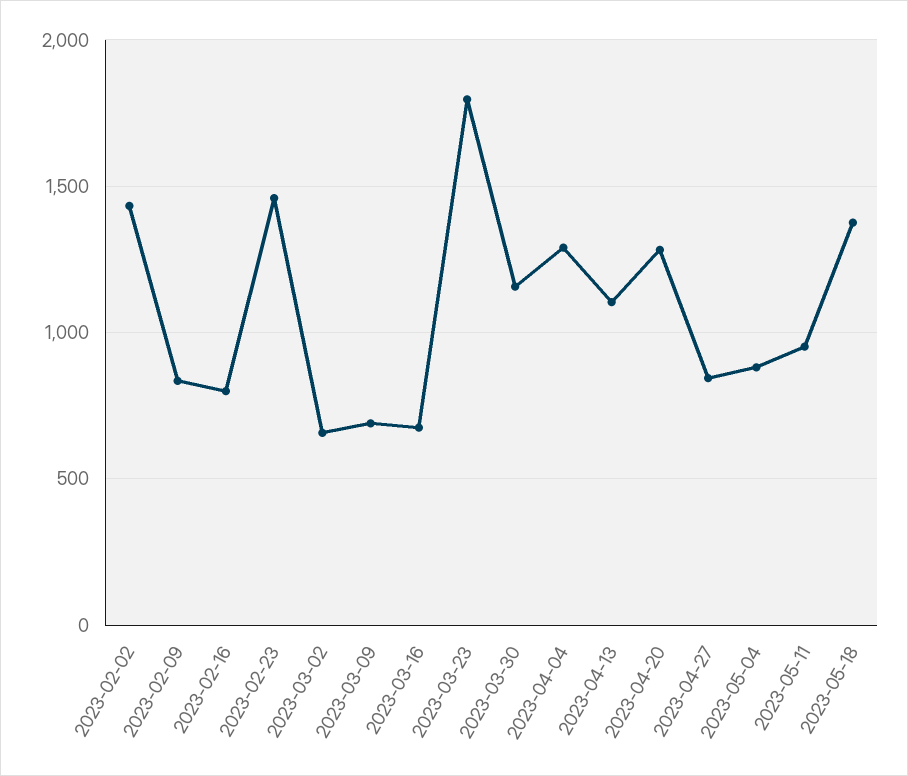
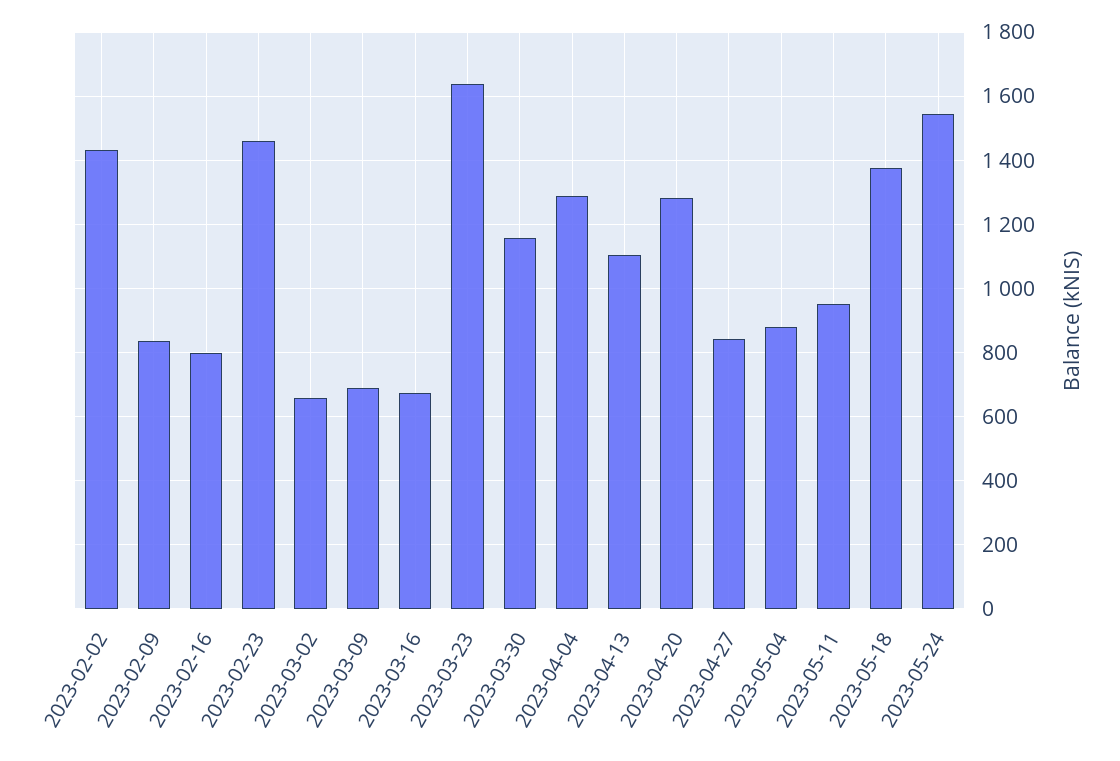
2023-03-23: 1800 -> 1640
2023-05-24: none -> 1540

